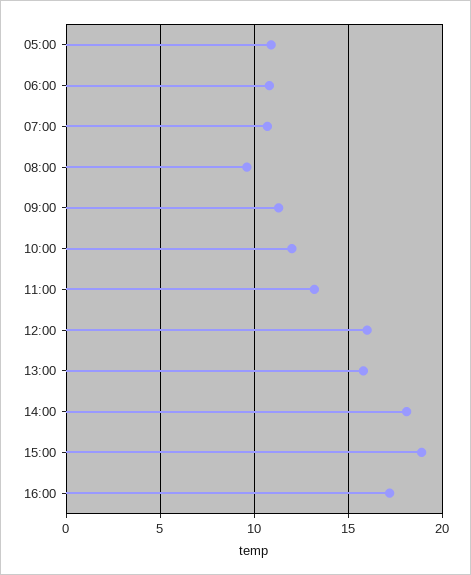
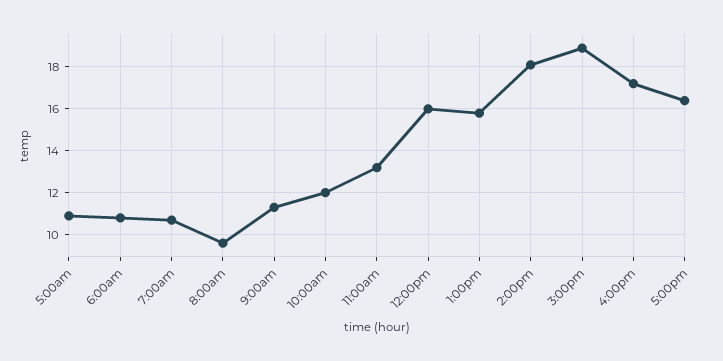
5:00pm: none -> 16.5

